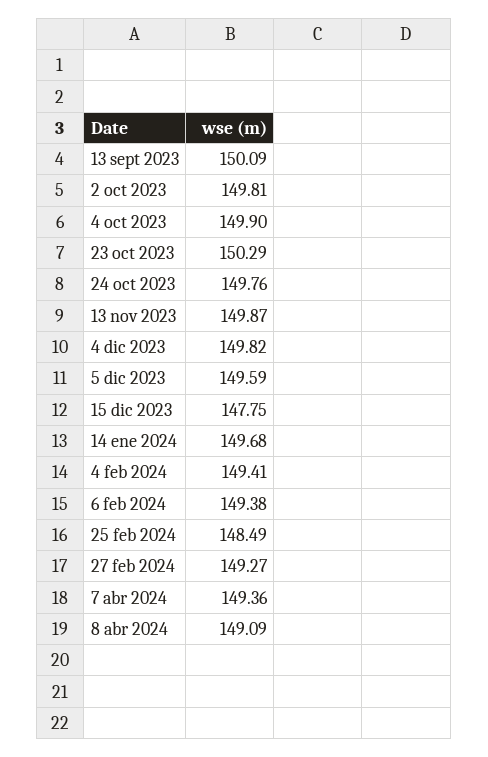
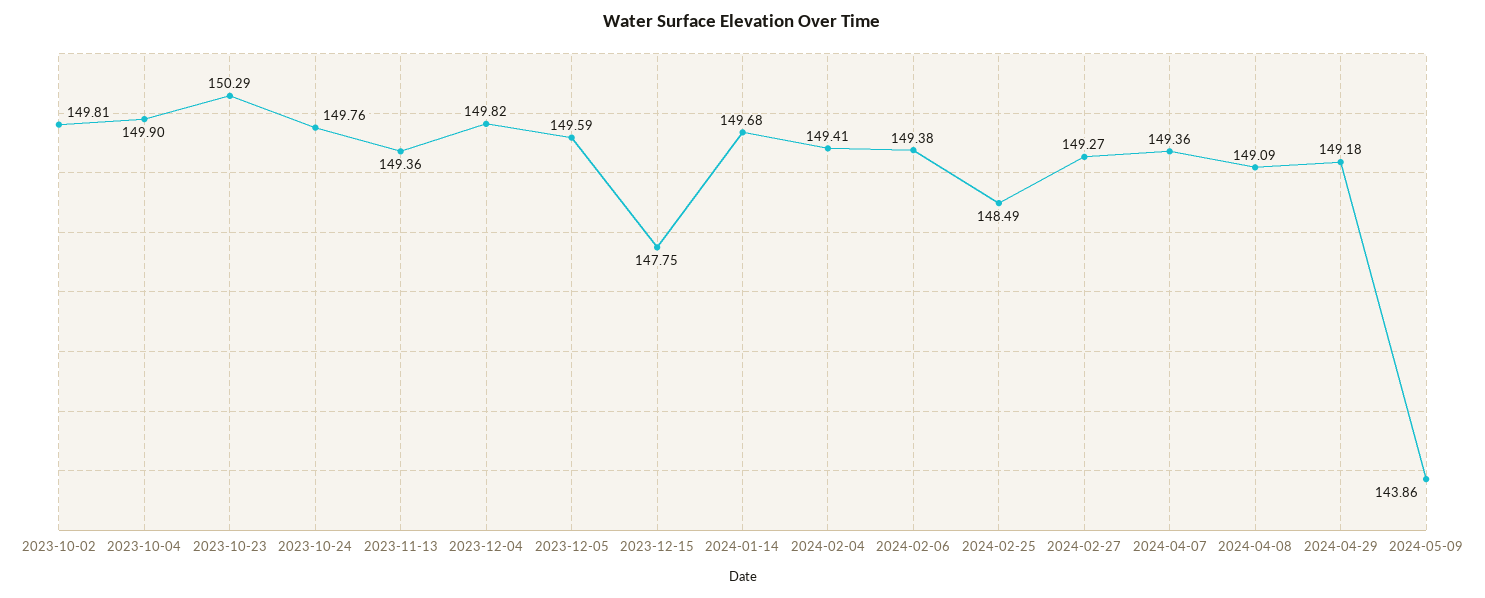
13 sept 2023: 150.09 -> none
13 nov 2023: 149.87 -> 149.36
2024-04-29: none -> 149.18
2024-05-09: none -> 143.86

